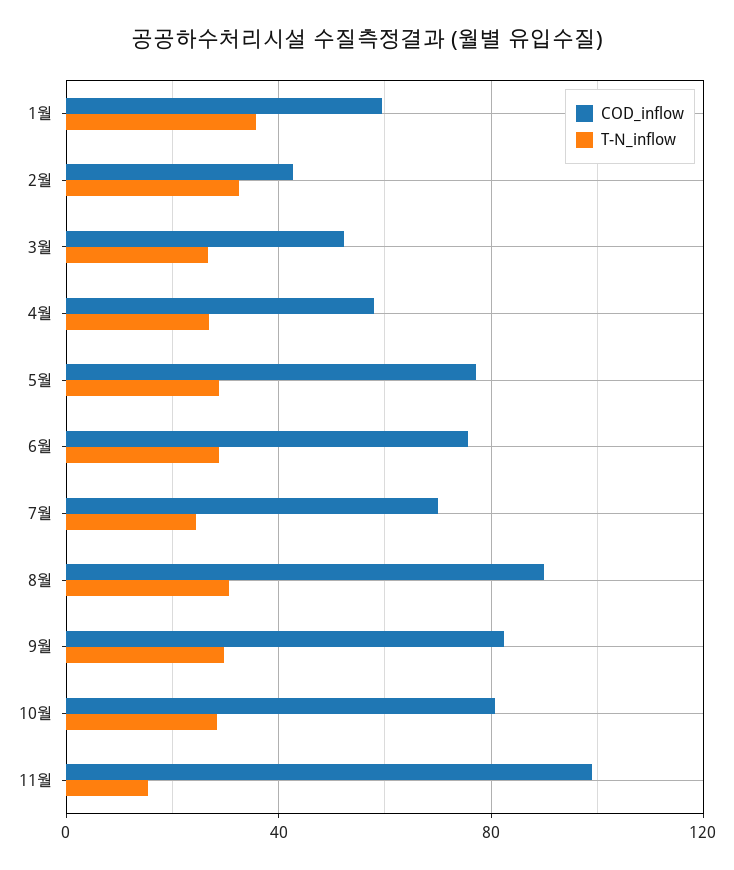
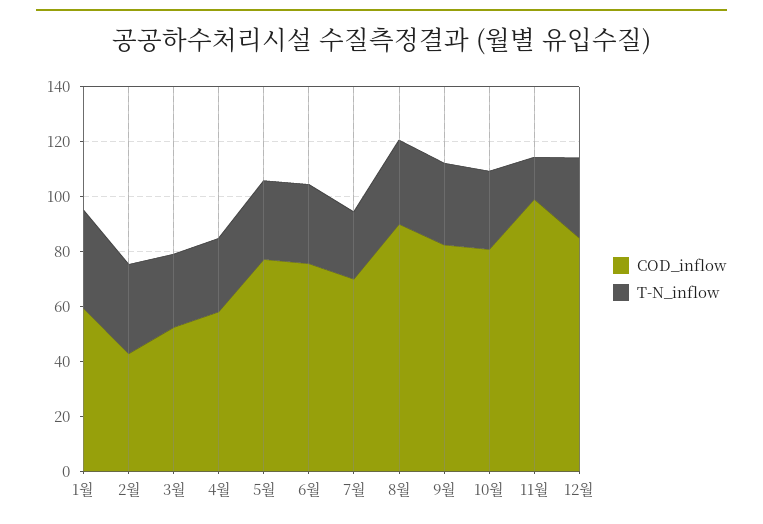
COD_inflow, 12월: none -> 85
T-N_inflow, 12월: none -> 30

